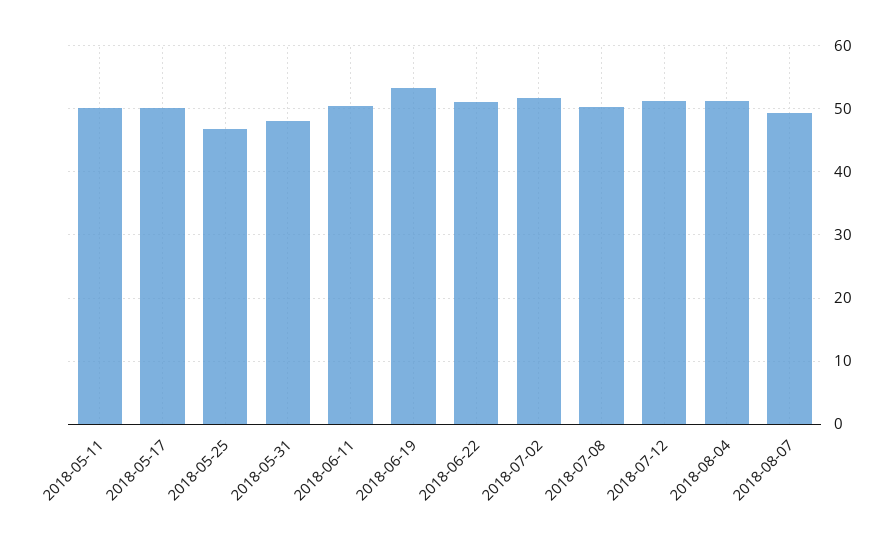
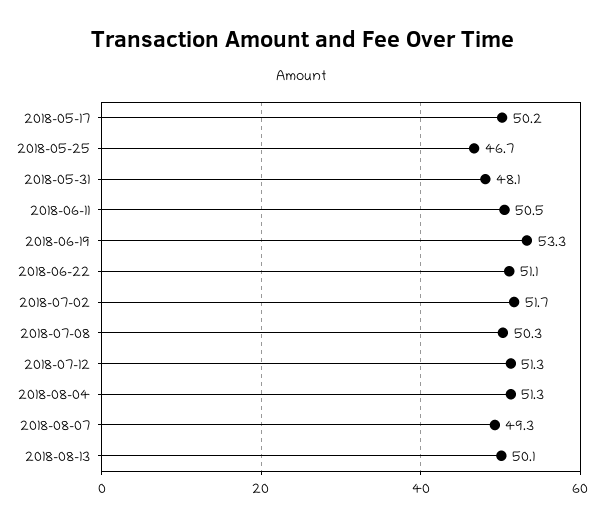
2018-05-11: 50 -> none
2018-08-13: none -> 50.1

